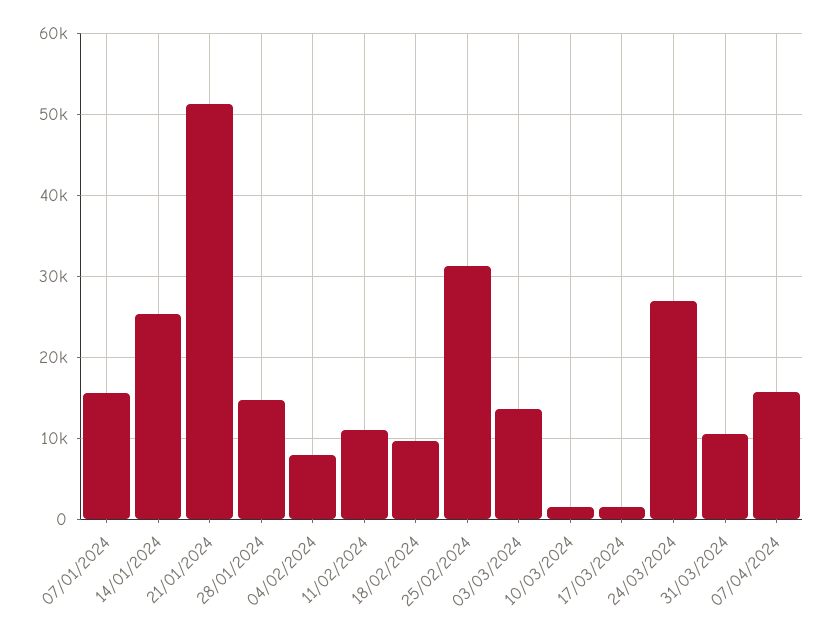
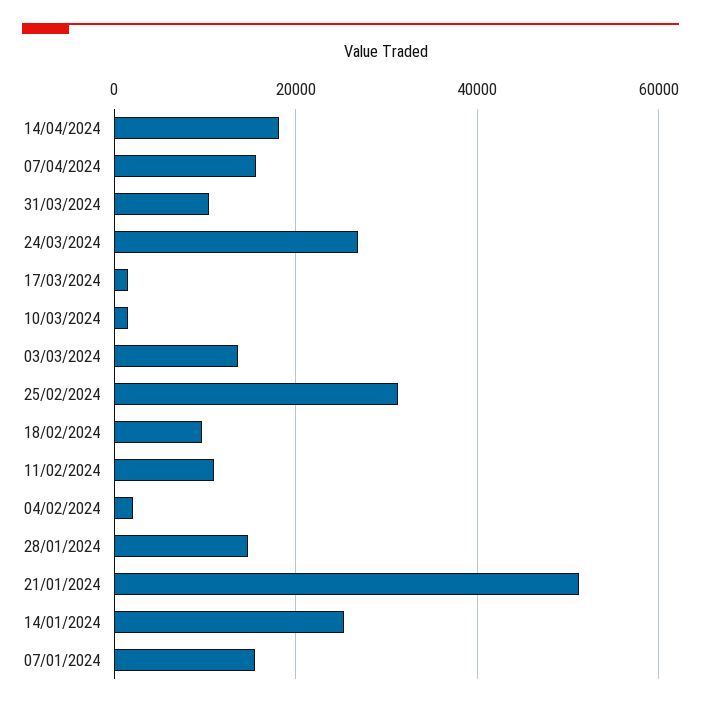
04/02/2024: 8000 -> 2000
14/04/2024: none -> 18000

